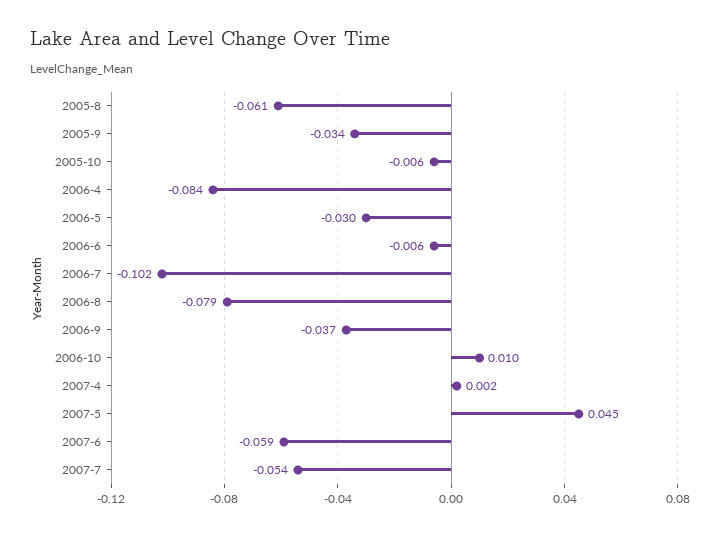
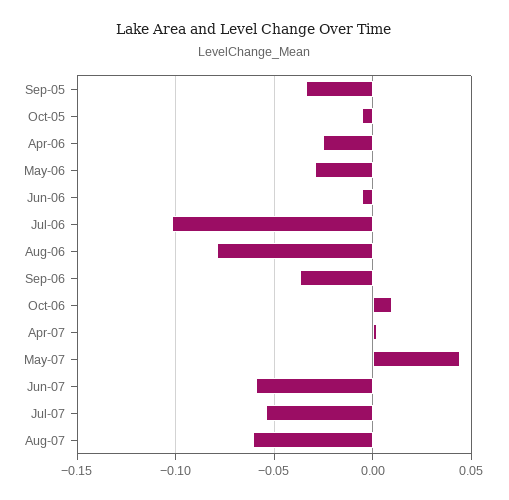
2005-8: -0.061 -> none
2006-4: -0.084 -> -0.025
Aug-07: none -> -0.06

